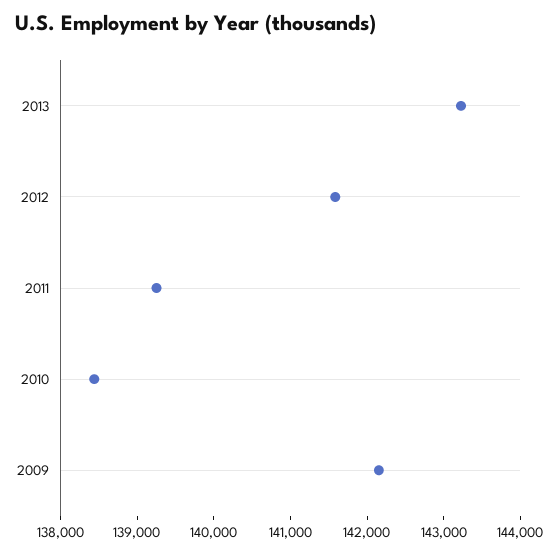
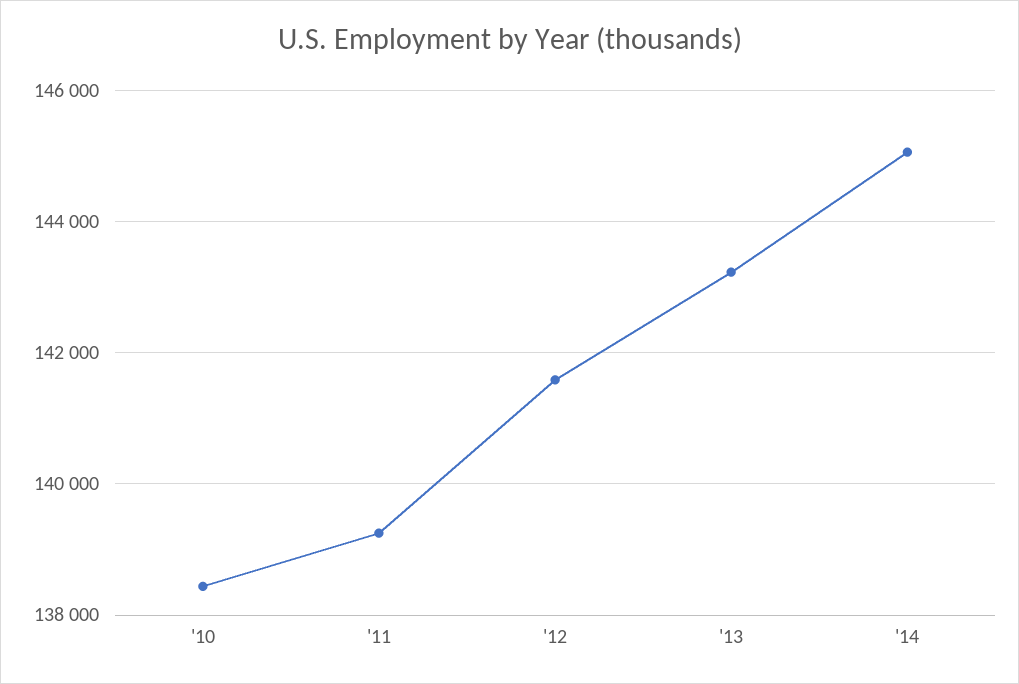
2009: 142200 -> none
'14: none -> 145000

